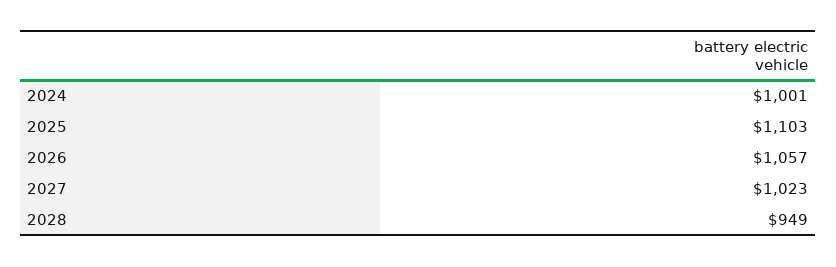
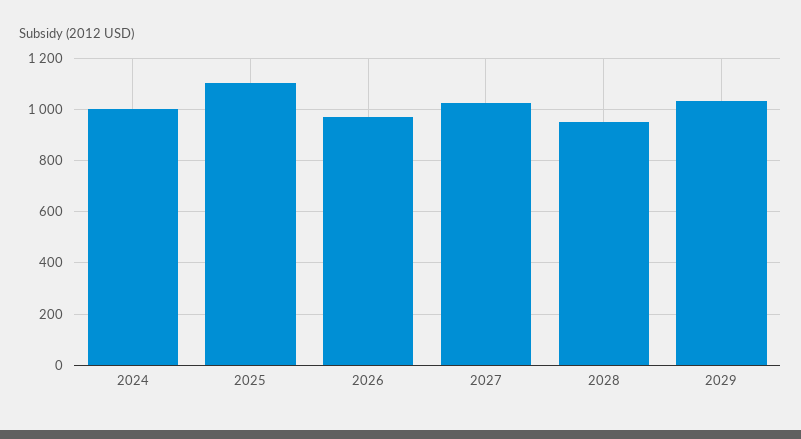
2026: 1057 -> 975
2029: none -> 1025

